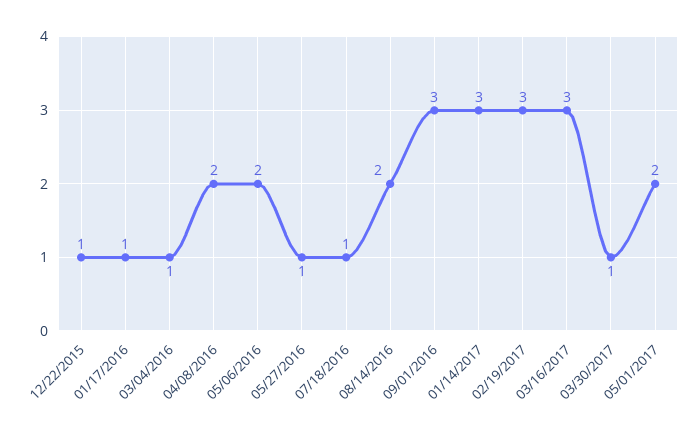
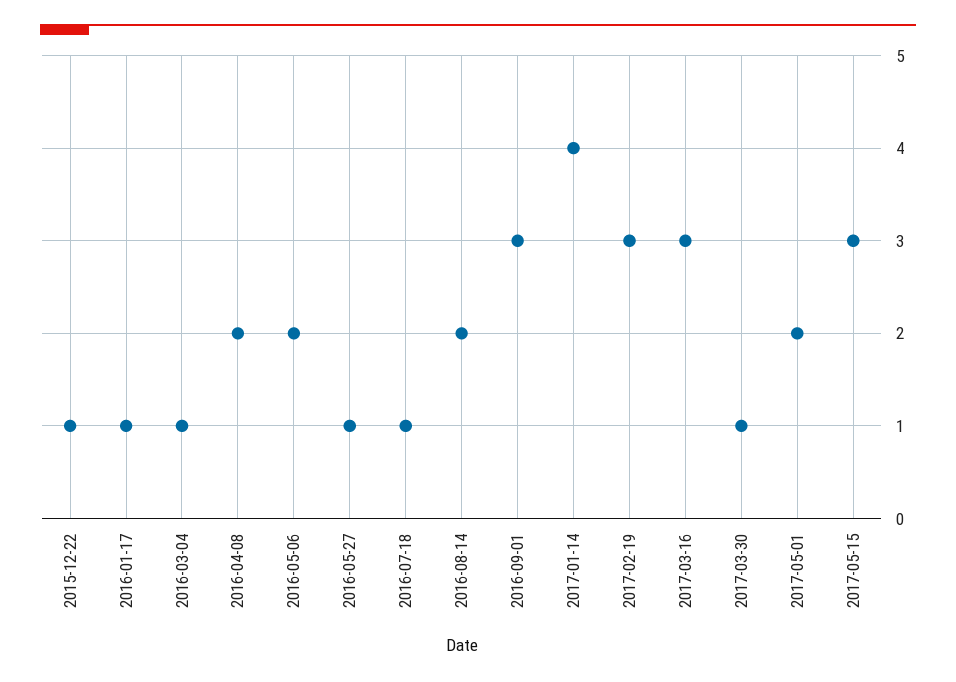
01/14/2017: 3 -> 4
2017-05-15: none -> 3

